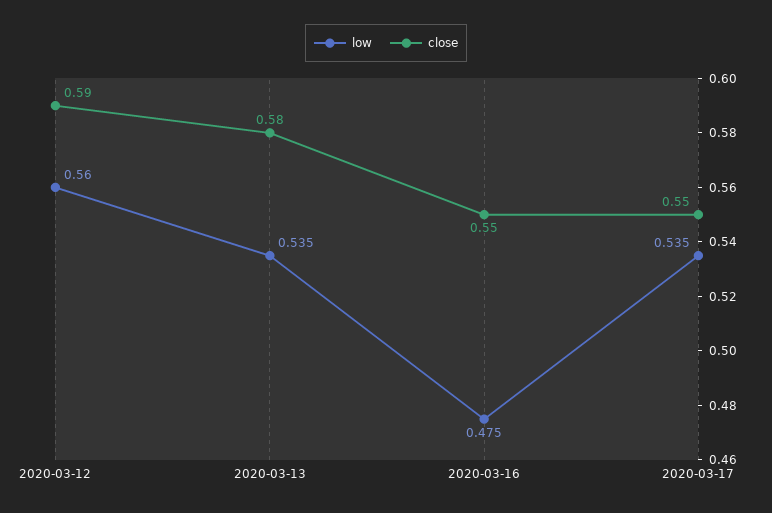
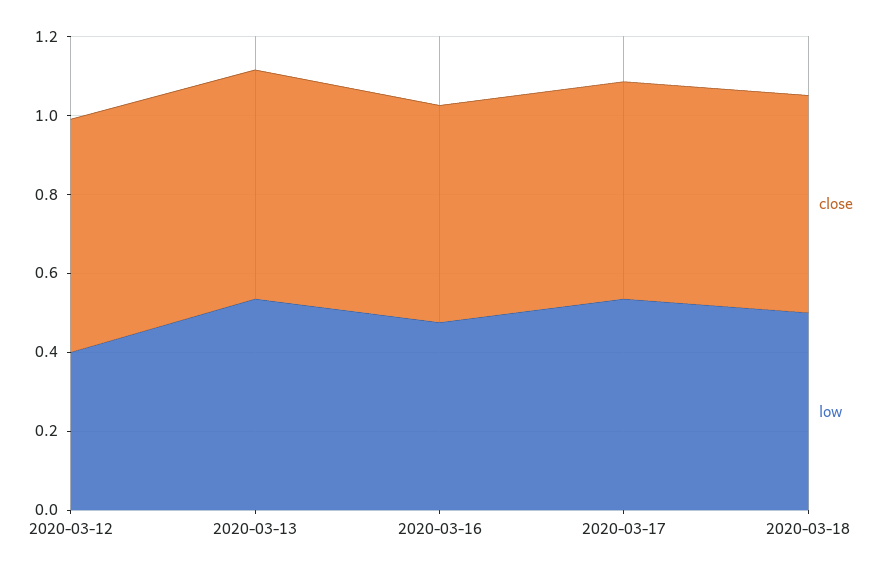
low, 2020-03-12: 0.56 -> 0.4
close, 2020-03-18: none -> 0.55
low, 2020-03-18: none -> 0.5

